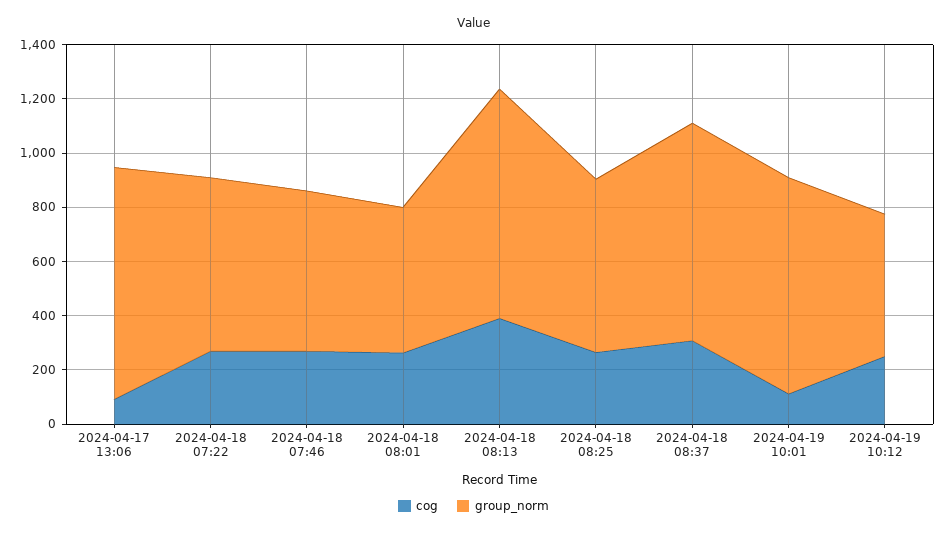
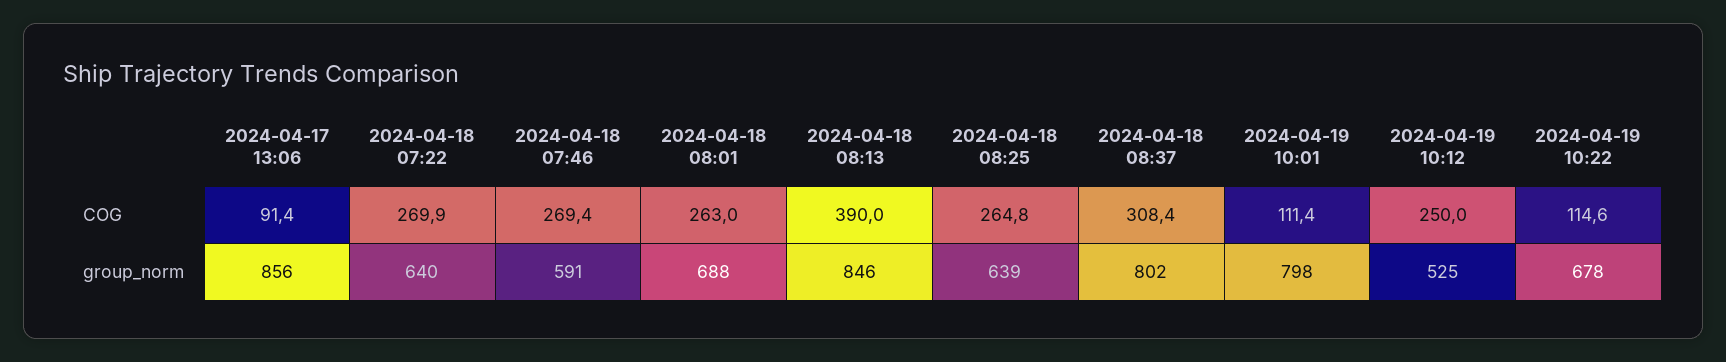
group_norm, 2024-04-18 08:01: 550 -> 688
cog, 2024-04-19 10:22: none -> 114.6
group_norm, 2024-04-19 10:22: none -> 678

